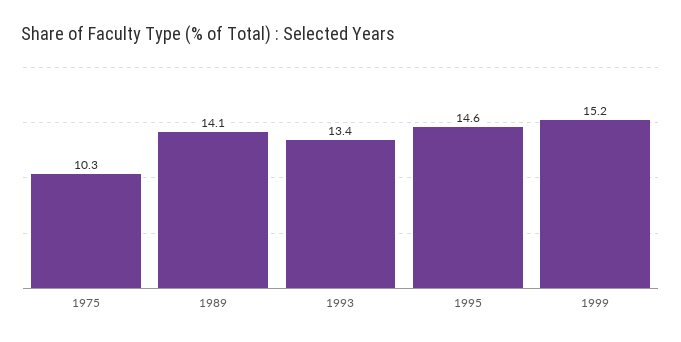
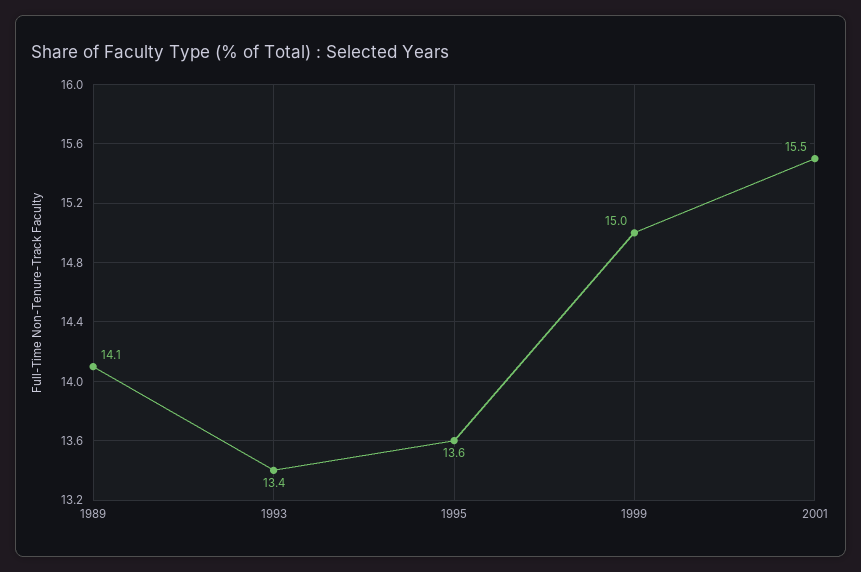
1975: 10.3 -> none
1995: 14.6 -> 13.6
1999: 15.2 -> 15
2001: none -> 15.5

